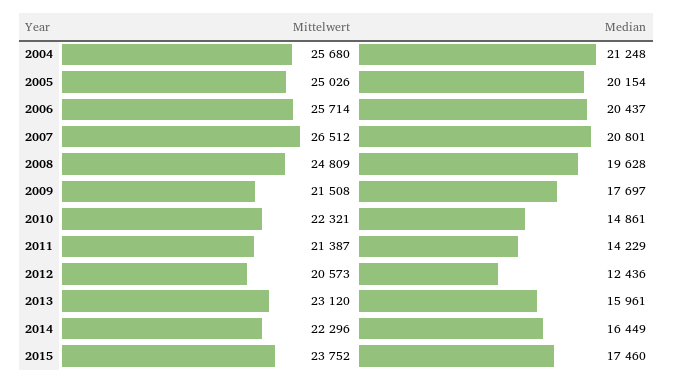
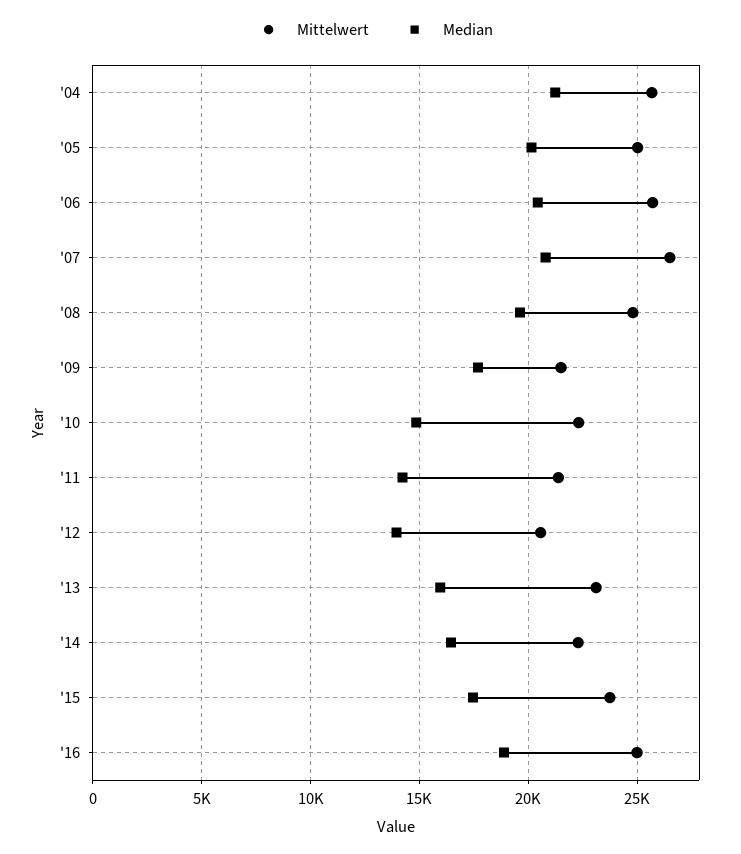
Median, 2012: 12436 -> 14000
Mittelwert, '16: none -> 25000
Median, '16: none -> 19000

